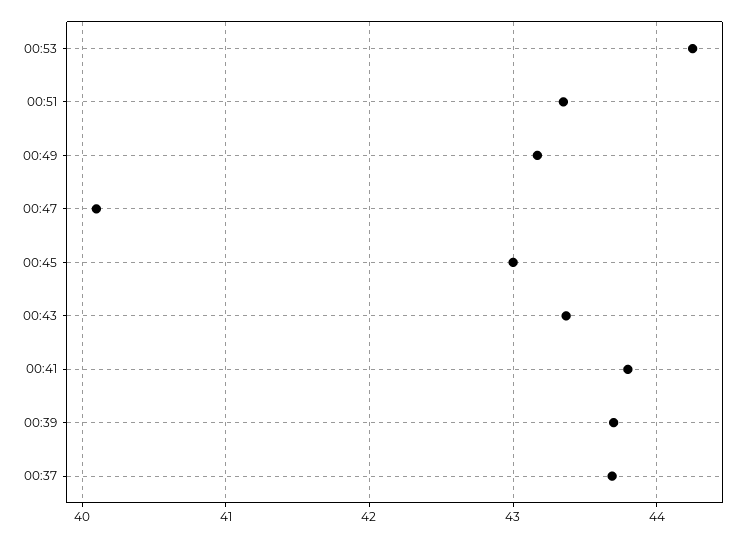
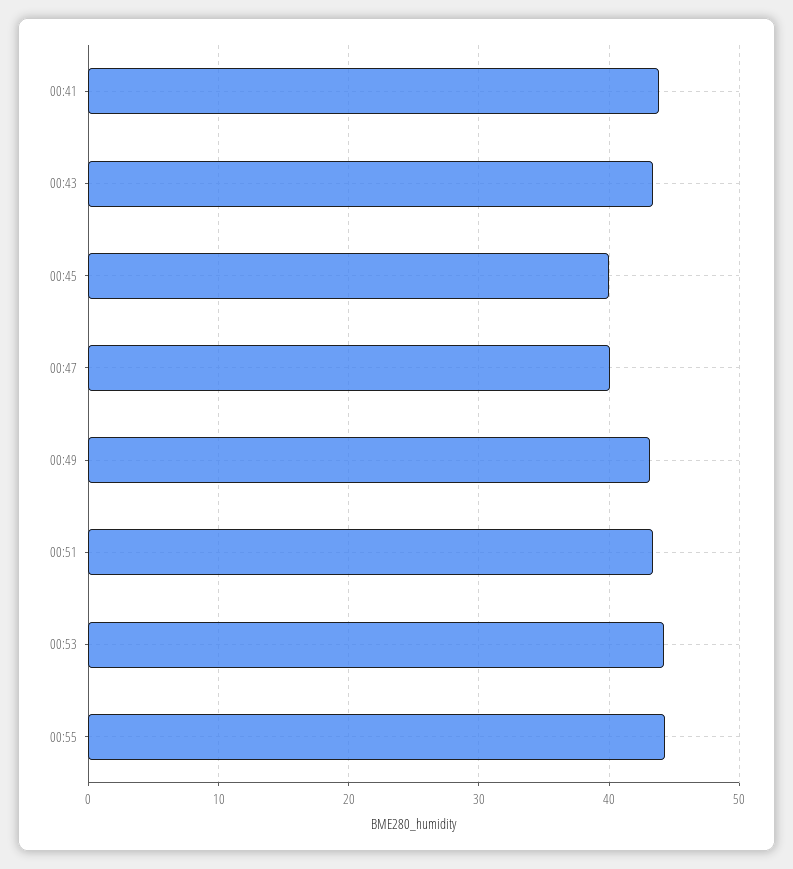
00:45: 43 -> 40
00:39: 43.7 -> none
00:37: 43.7 -> none
00:55: none -> 44

